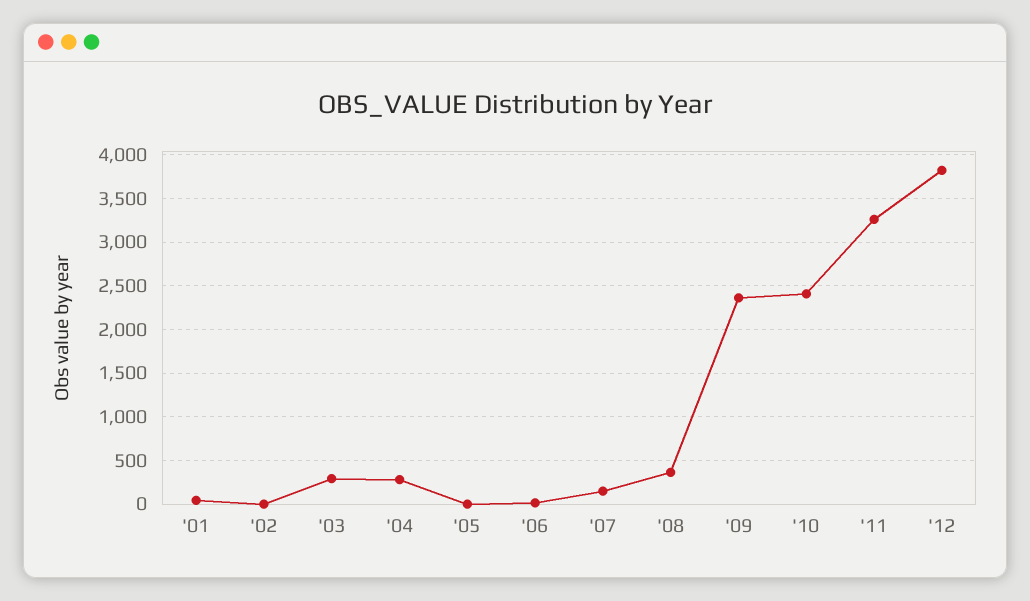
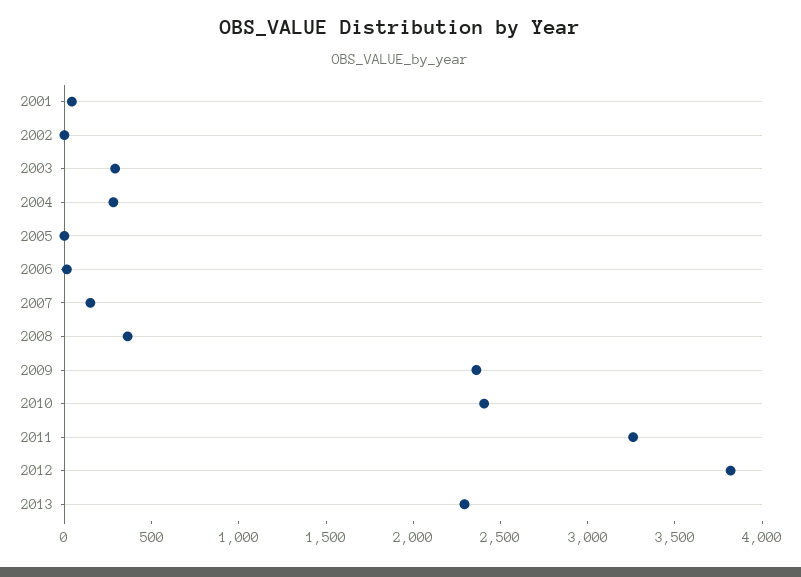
2013: none -> 2300

